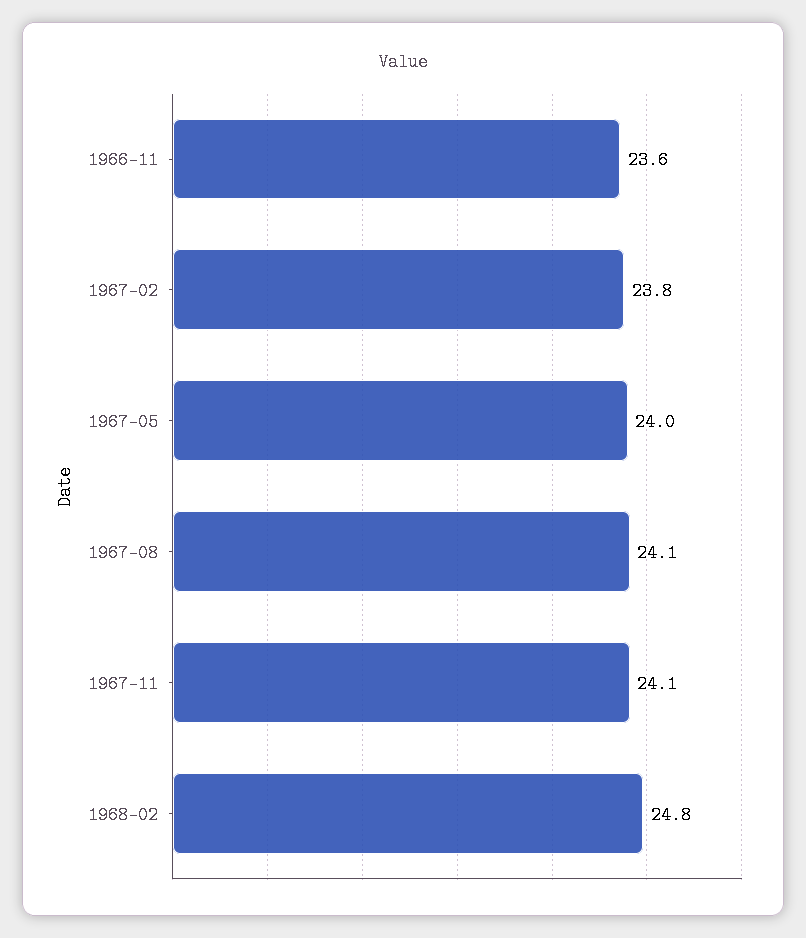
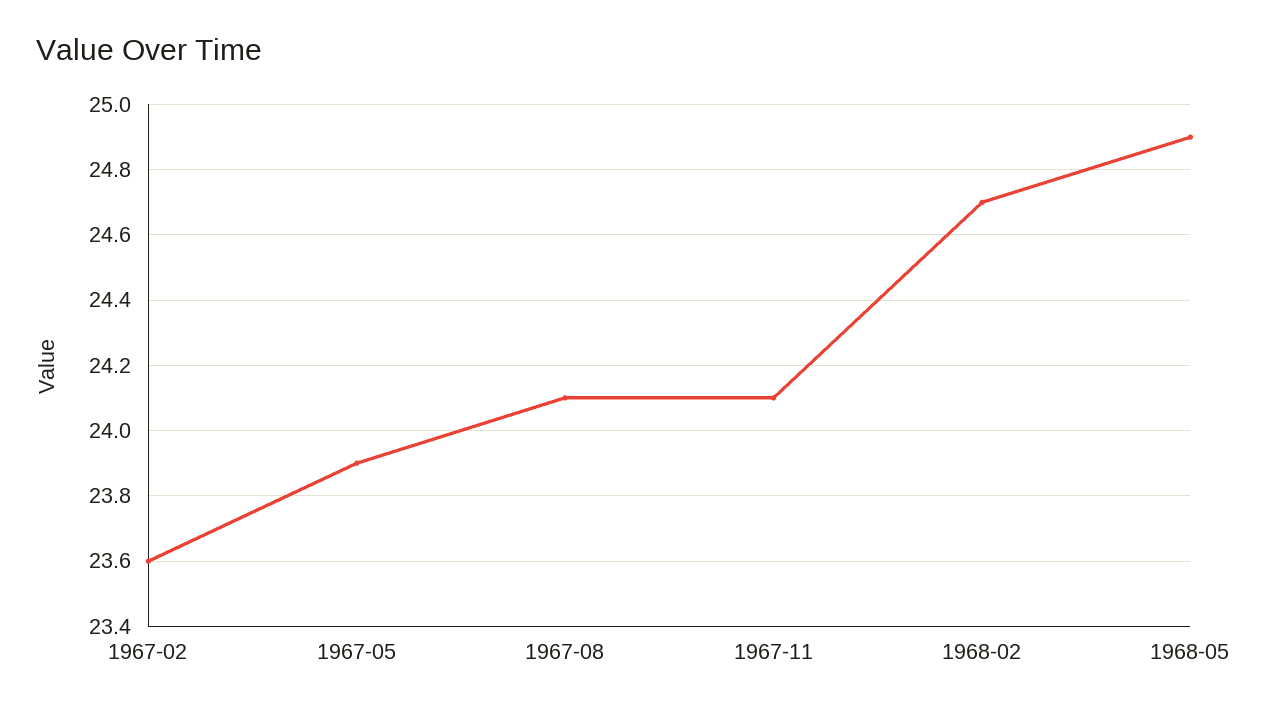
1966-11: 23.6 -> none
1967-02: 23.8 -> 23.6
1967-05: 24 -> 23.9
1968-02: 24.8 -> 24.7
1968-05: none -> 24.9

